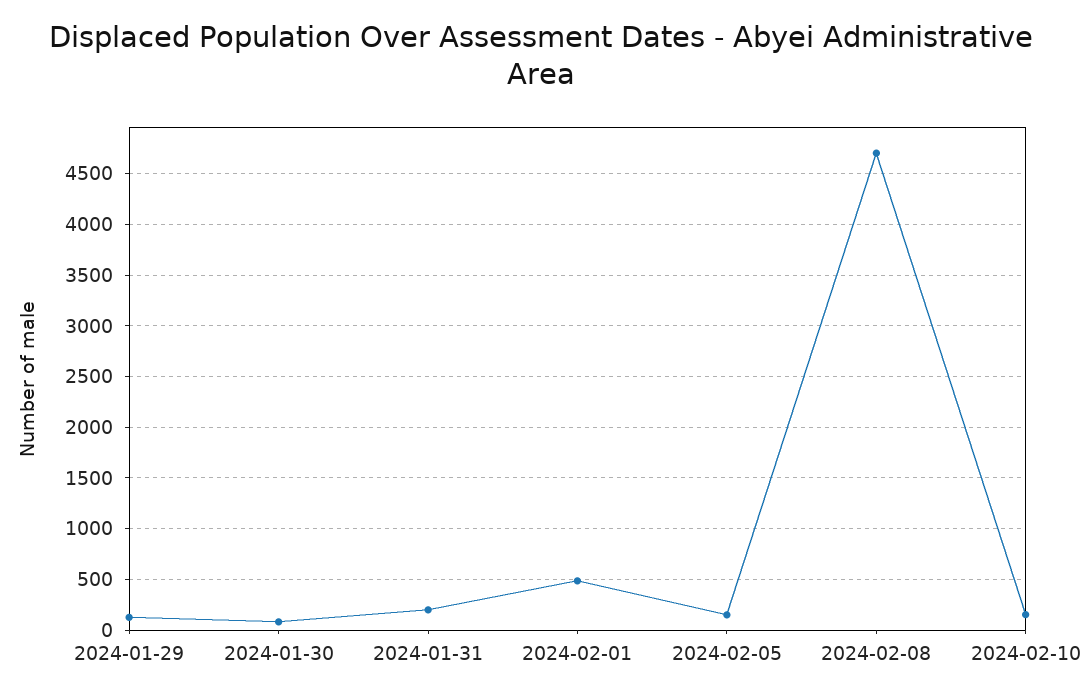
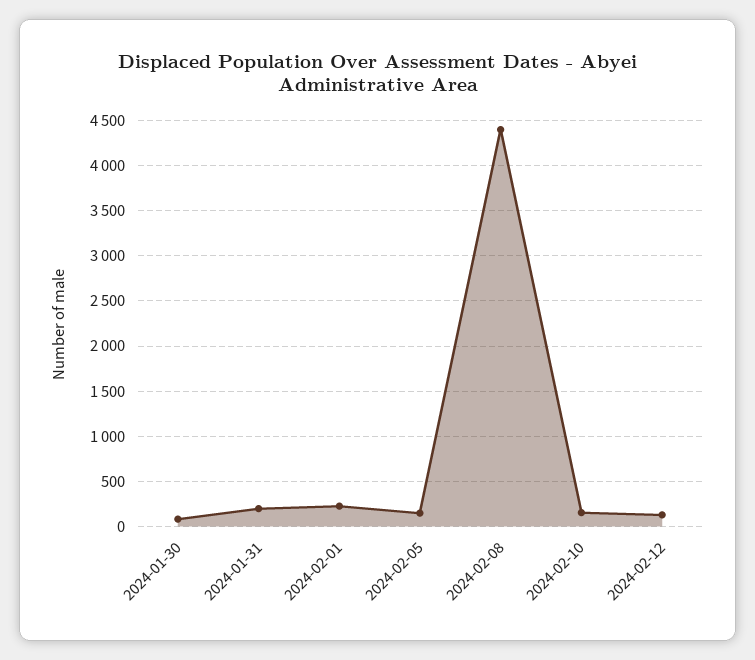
2024-01-29: 100 -> none
2024-02-01: 500 -> 200
2024-02-08: 4700 -> 4400
2024-02-12: none -> 100

